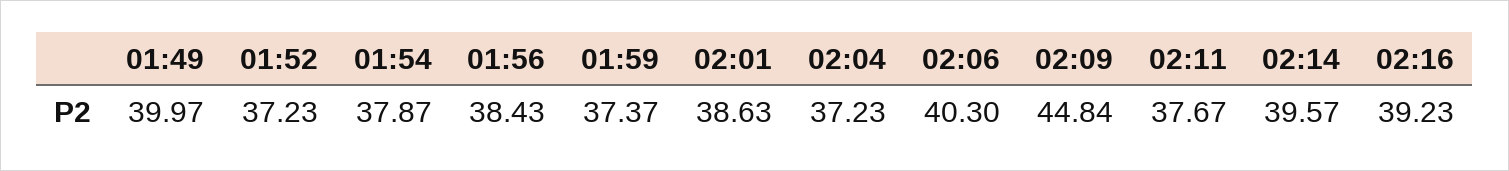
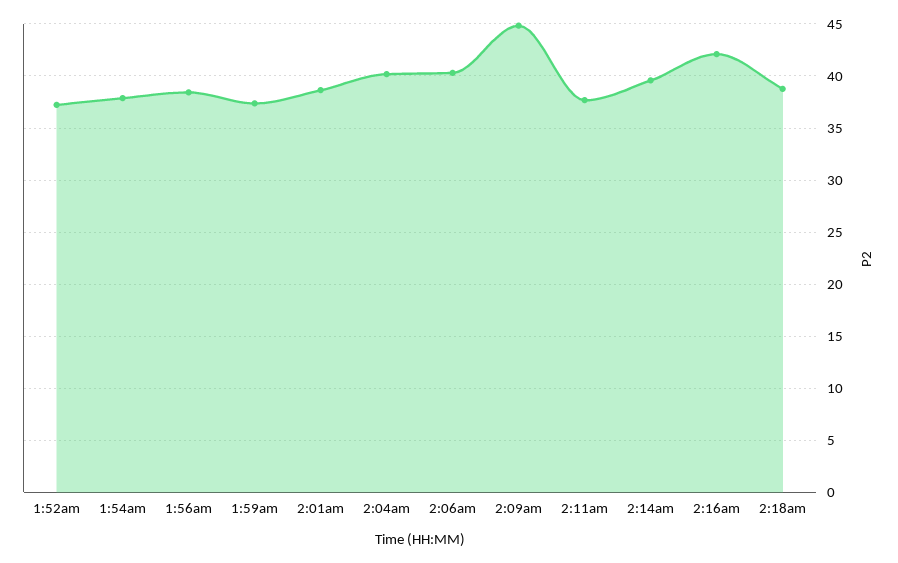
01:49: 39.97 -> none
02:04: 37.23 -> 40
02:16: 39.23 -> 42
2:18am: none -> 39

